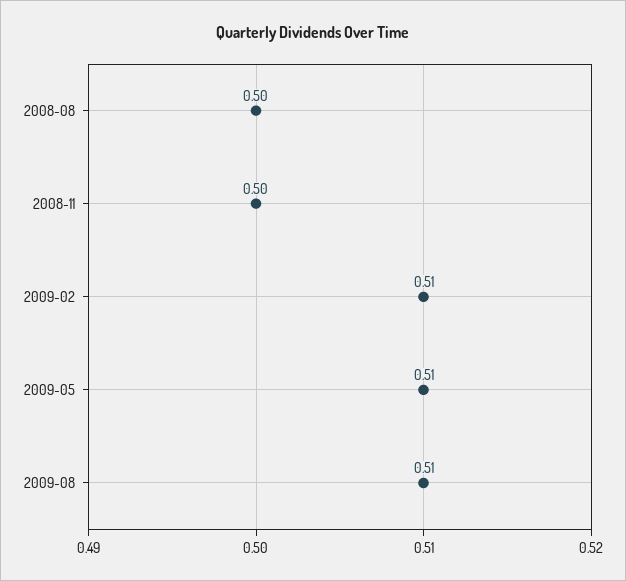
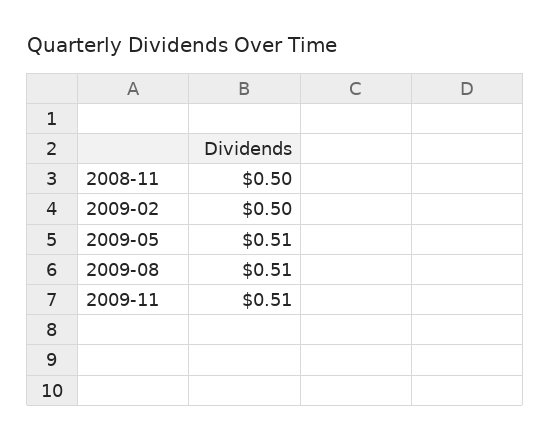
2008-08: 0.5 -> none
2009-02: 0.51 -> 0.5
2009-11: none -> 0.51

